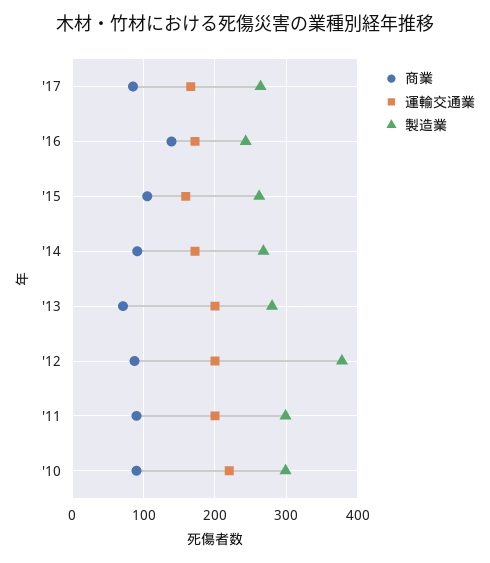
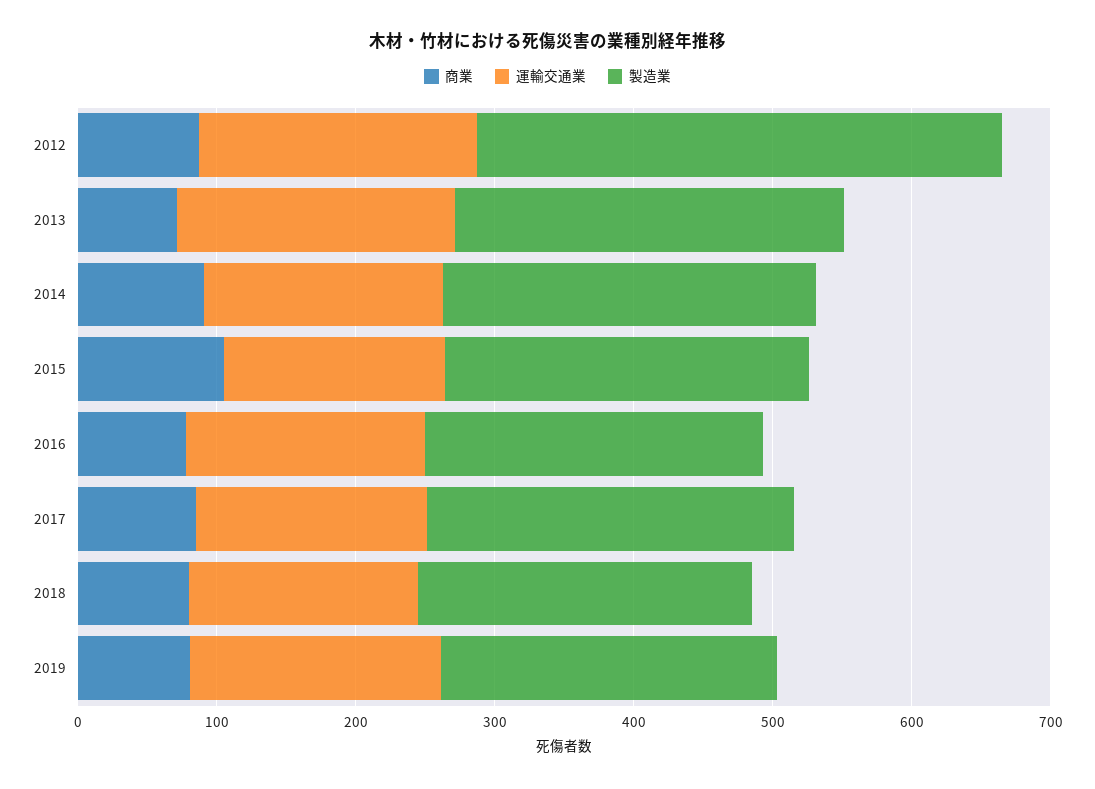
商業, '16: 140 -> 80
商業, '11: 90 -> none
運輸交通業, '11: 200 -> none
製造業, '11: 300 -> none
商業, '10: 90 -> none
運輸交通業, '10: 220 -> none
製造業, '10: 300 -> none
商業, 2018: none -> 80
運輸交通業, 2018: none -> 160
製造業, 2018: none -> 240
商業, 2019: none -> 80
運輸交通業, 2019: none -> 180
製造業, 2019: none -> 240

